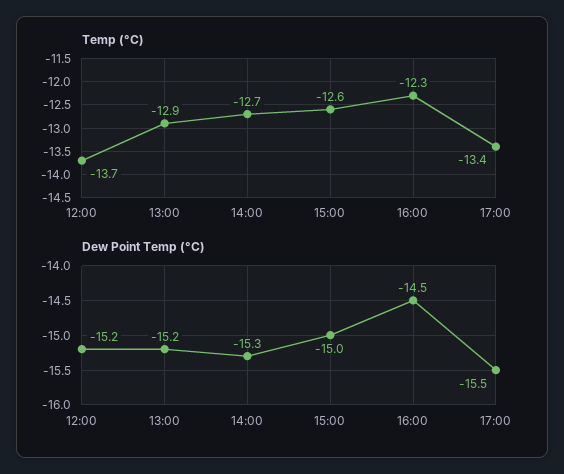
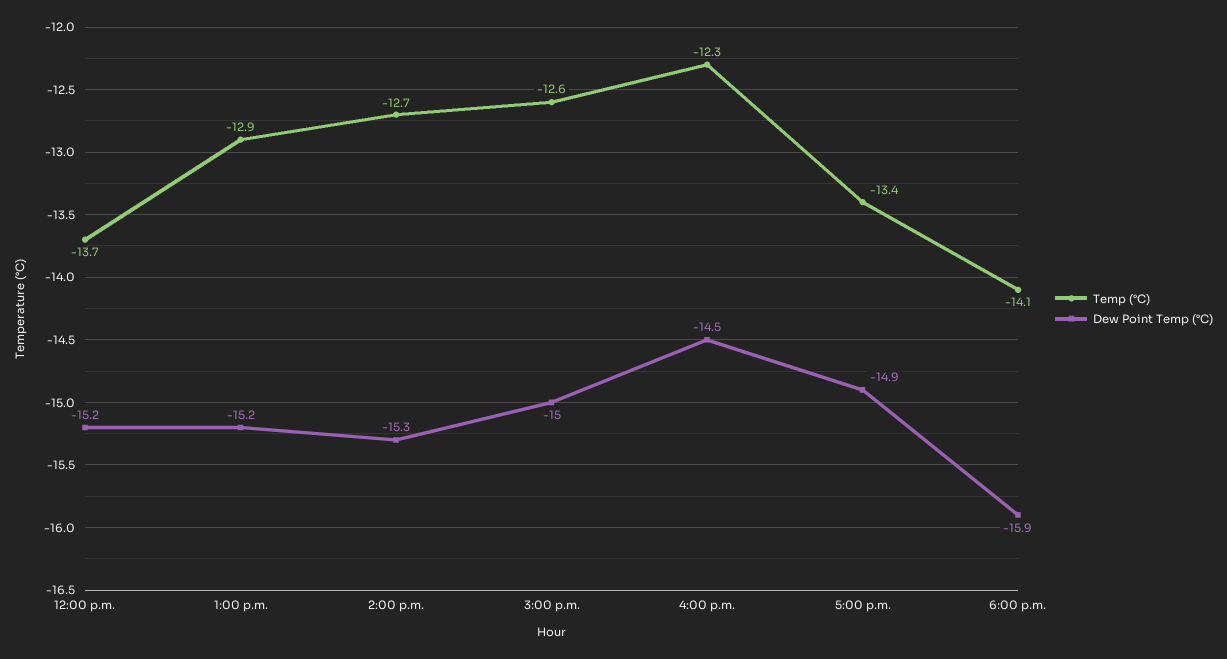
Dew Point Temp (°C), 17:00: -15.5 -> -14.9
Temp (°C), 6:00 p.m.: none -> -14.1
Dew Point Temp (°C), 6:00 p.m.: none -> -15.9

